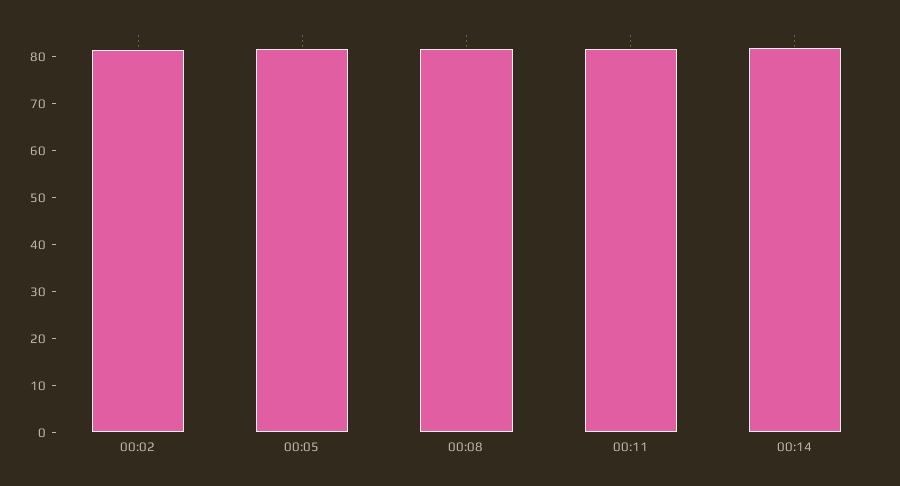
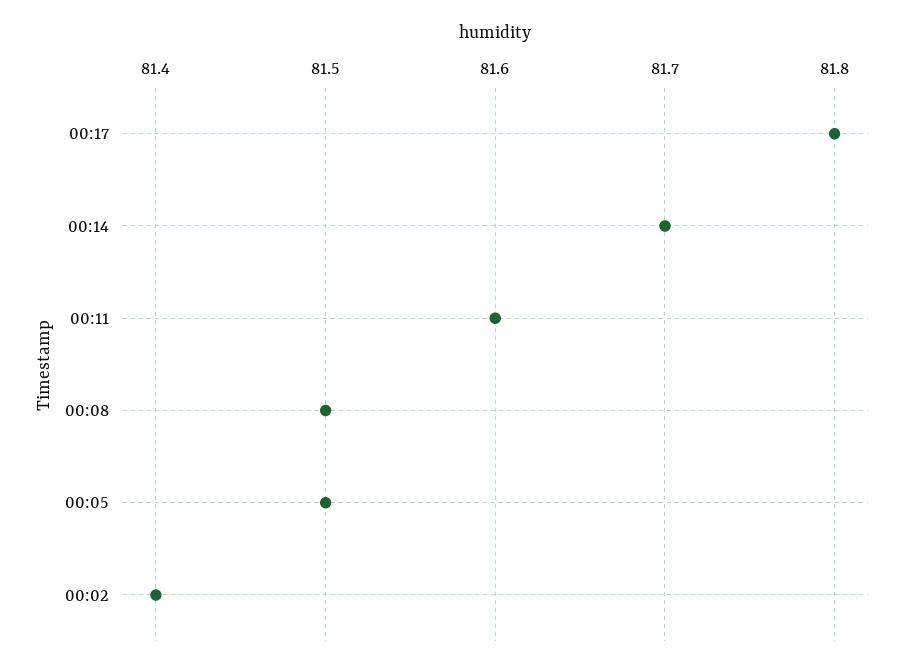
00:17: none -> 81.8

